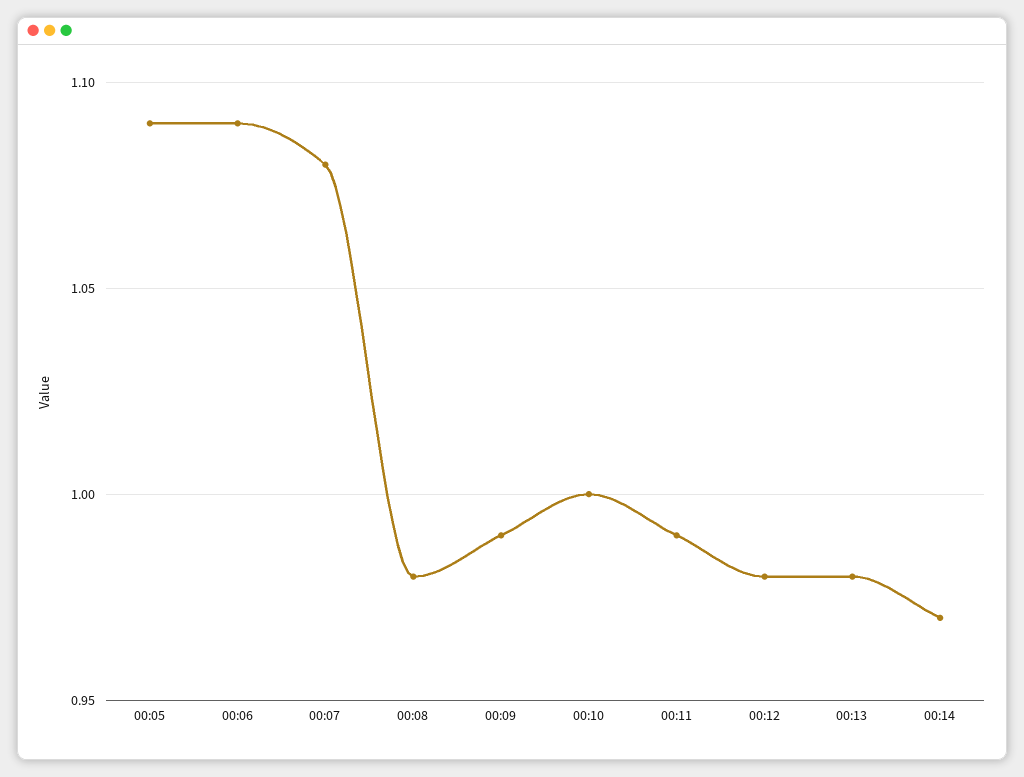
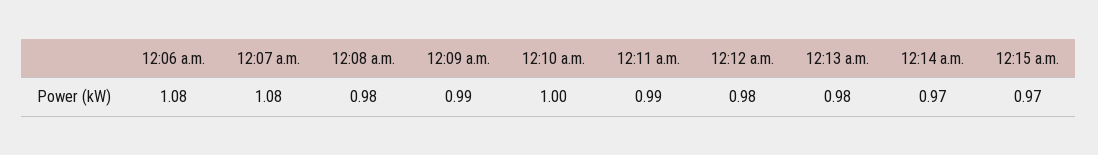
00:05: 1.09 -> none
00:06: 1.09 -> 1.08
12:15 a.m.: none -> 0.97

